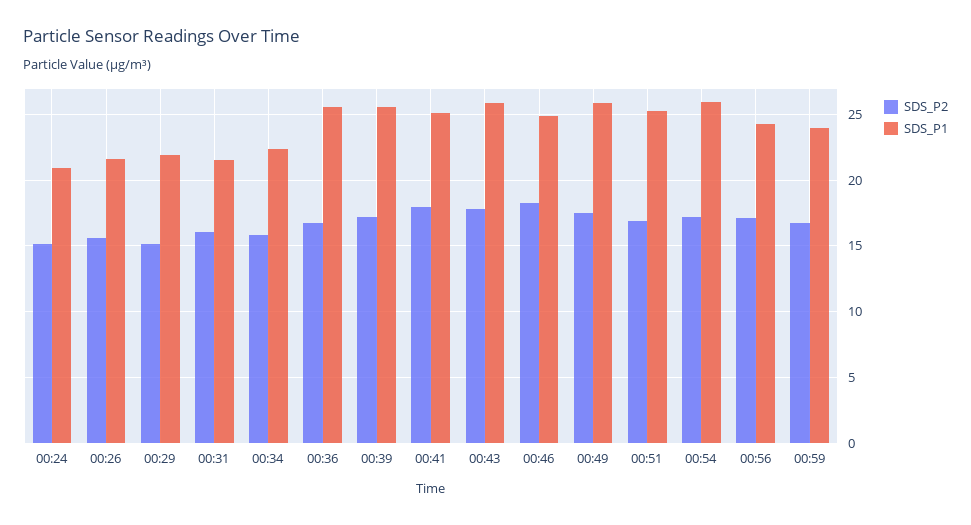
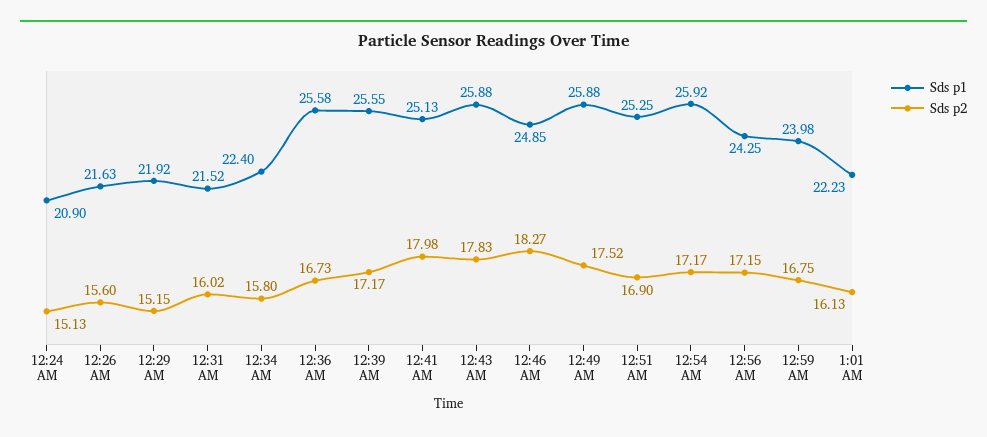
SDS_P1, 1:01 AM: none -> 22.23
SDS_P2, 1:01 AM: none -> 16.13

